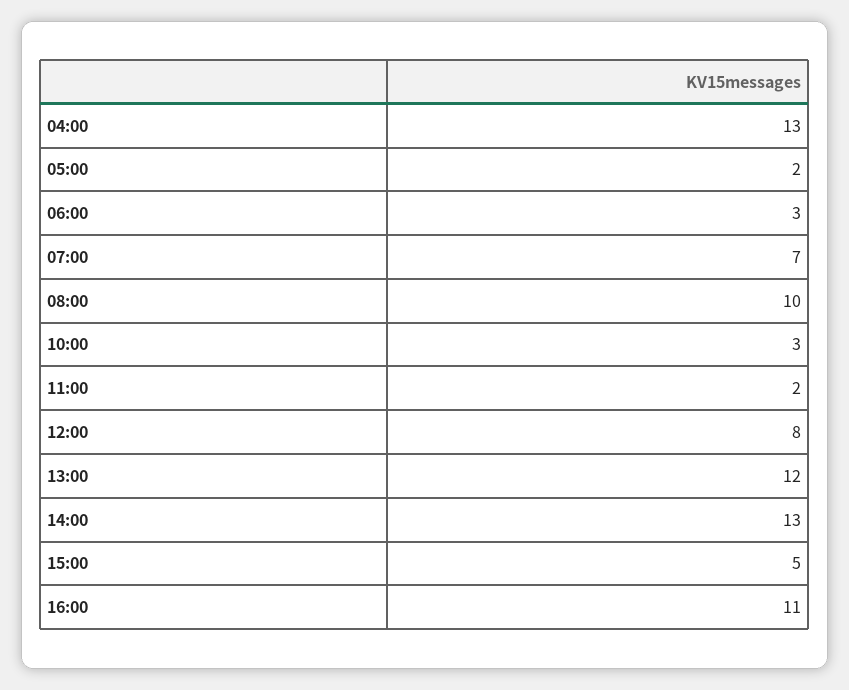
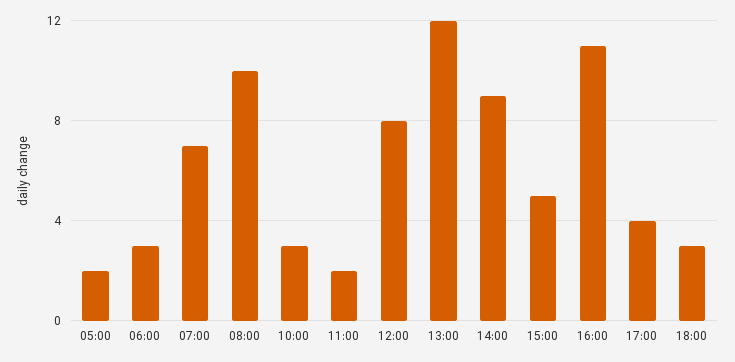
04:00: 13 -> none
14:00: 13 -> 9
17:00: none -> 4
18:00: none -> 3

